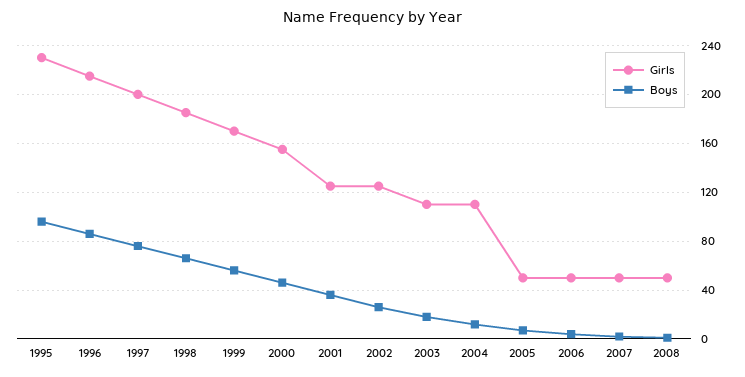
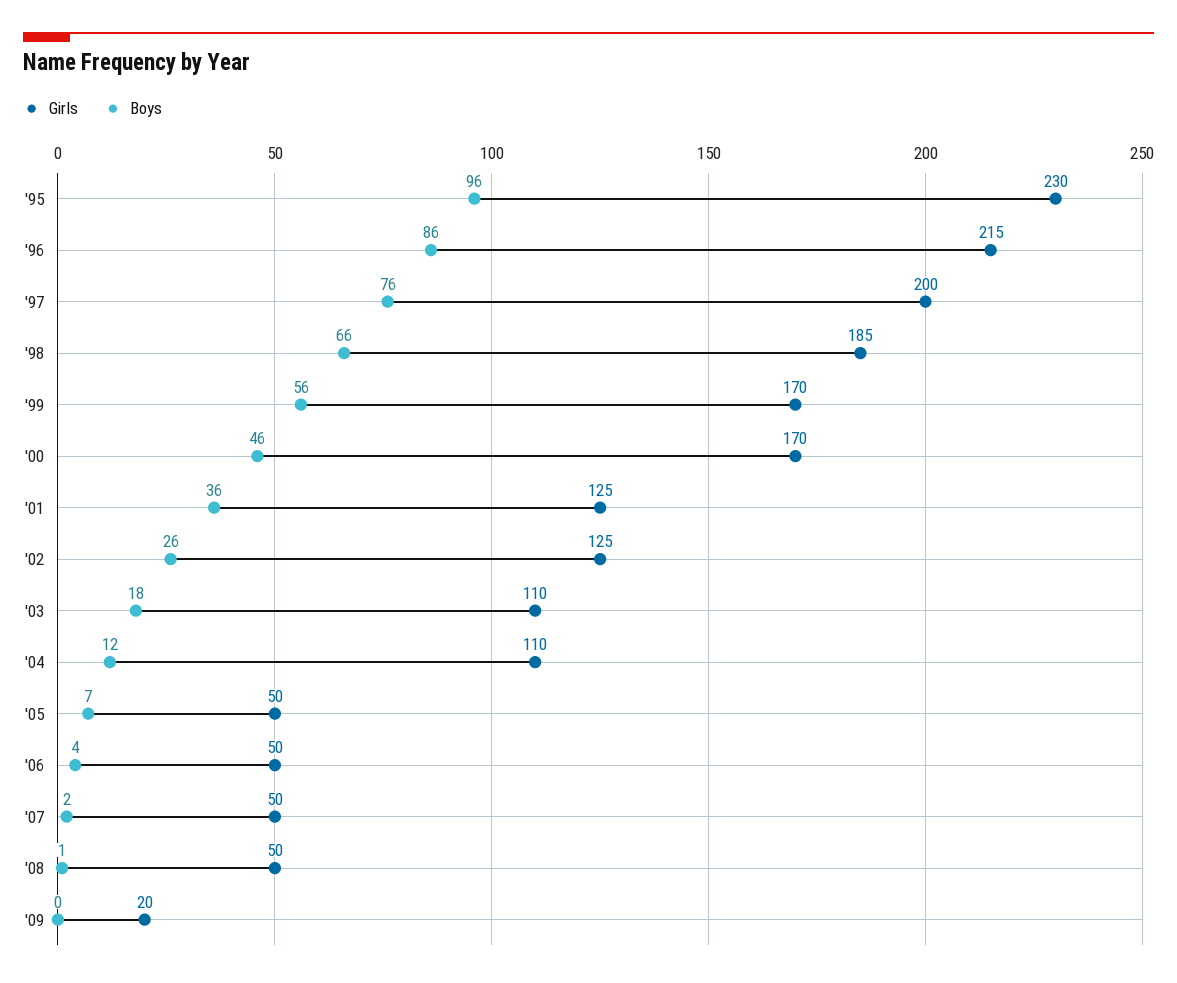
Girls, 2000: 155 -> 170
Girls, '09: none -> 20
Boys, '09: none -> 0

